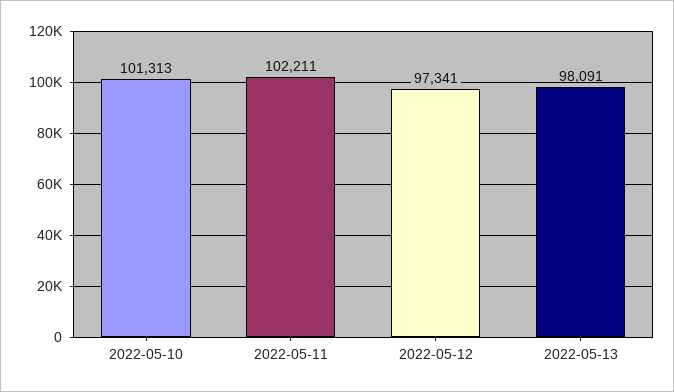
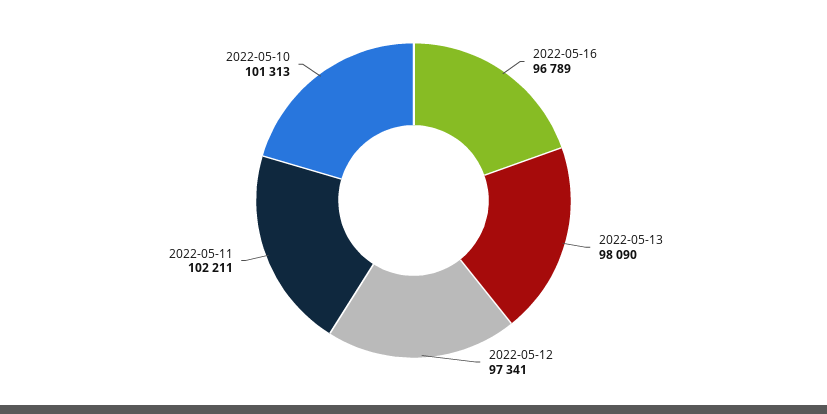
2022-05-13: 98091 -> 98090
2022-05-16: none -> 96789

